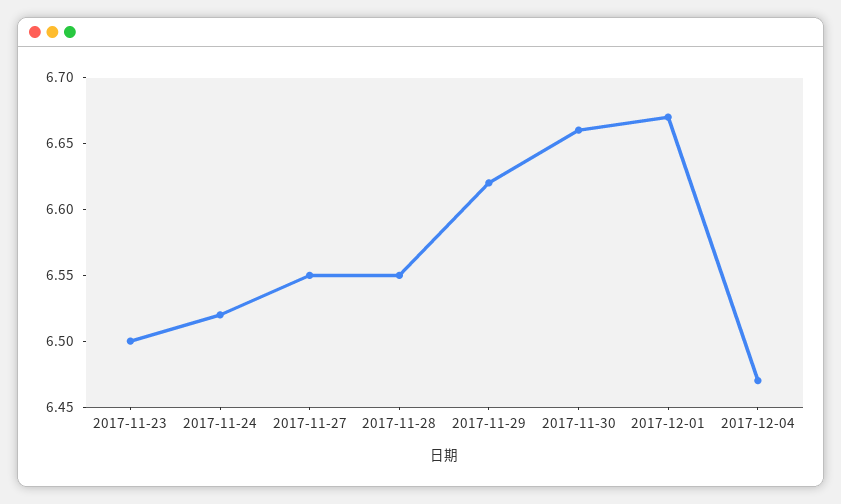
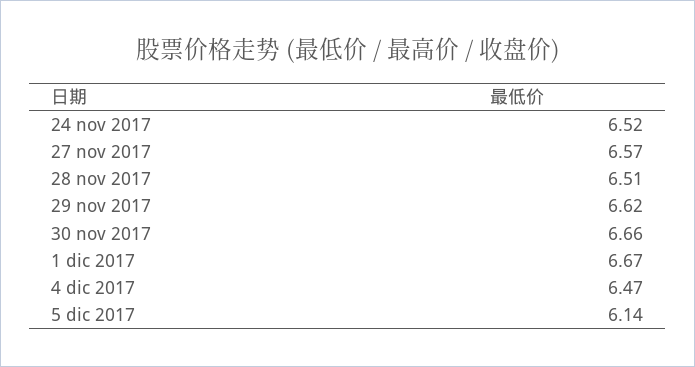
2017-11-23: 6.5 -> none
2017-11-27: 6.55 -> 6.57
2017-11-28: 6.55 -> 6.51
5 dic 2017: none -> 6.14

